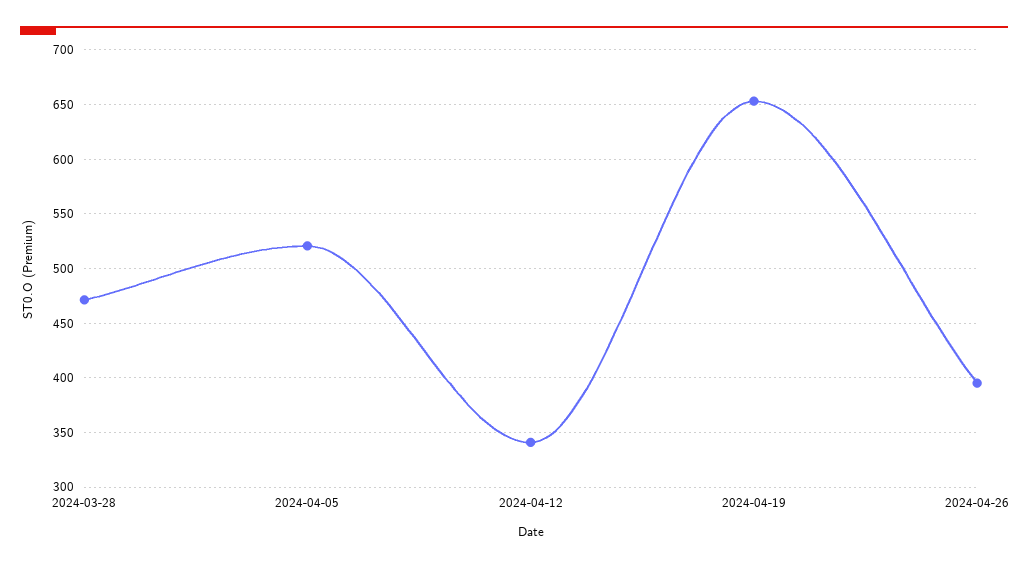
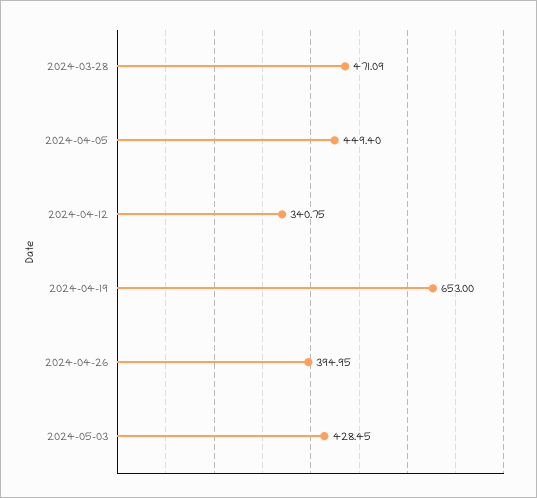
2024-04-05: 520 -> 449.4
2024-05-03: none -> 428.45

